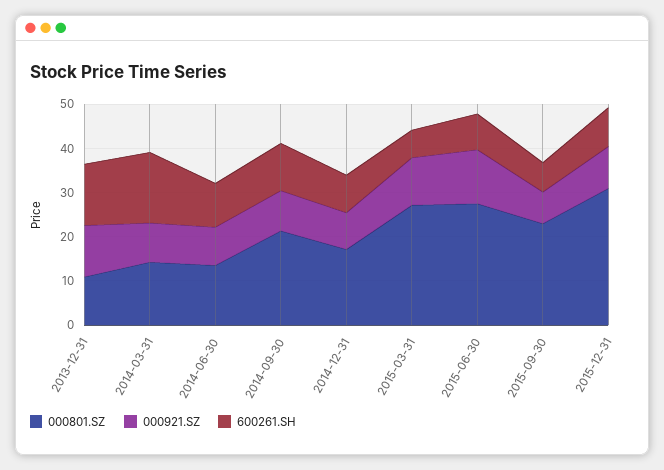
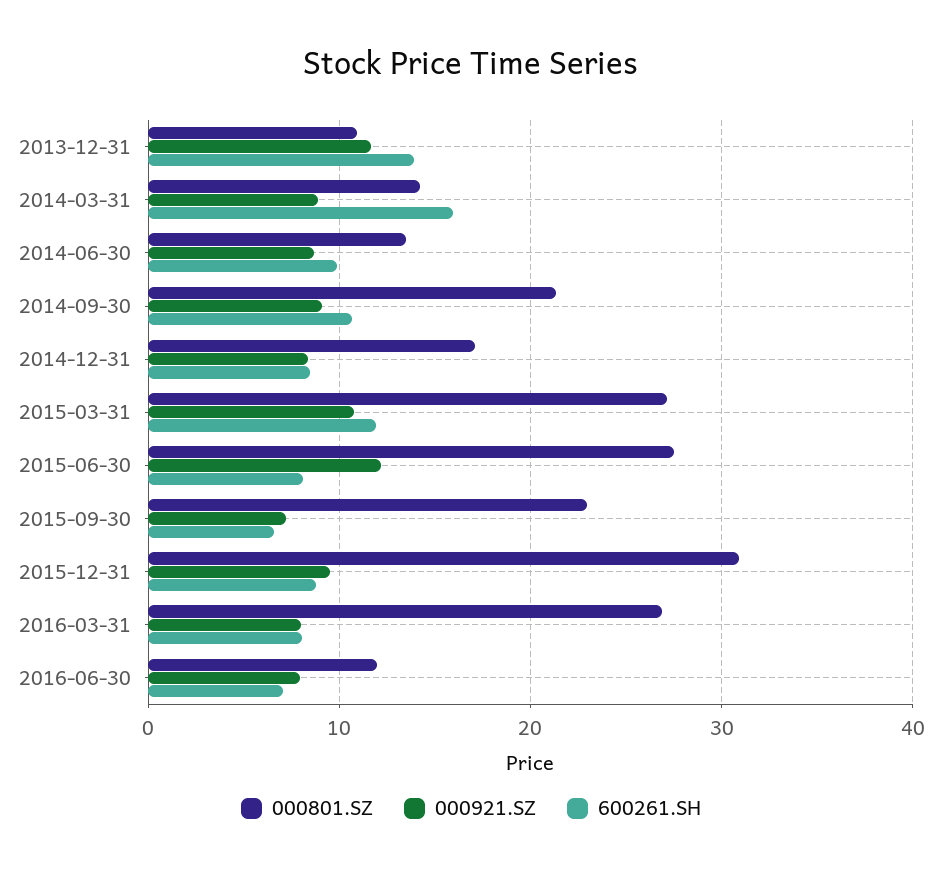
600261.SH, 2015-03-31: 6 -> 12
000801.SZ, 2016-03-31: none -> 27
000921.SZ, 2016-03-31: none -> 8
600261.SH, 2016-03-31: none -> 8
000801.SZ, 2016-06-30: none -> 12
000921.SZ, 2016-06-30: none -> 8
600261.SH, 2016-06-30: none -> 7

